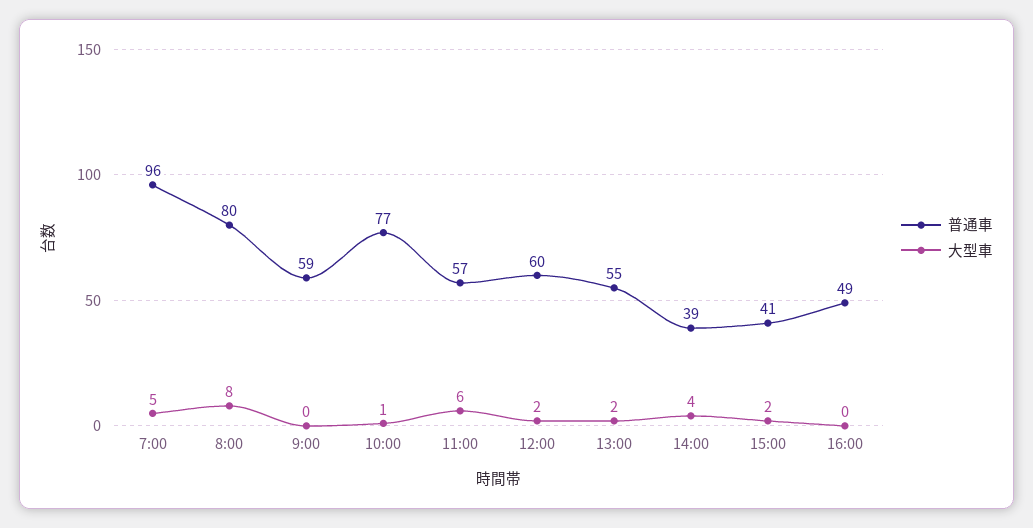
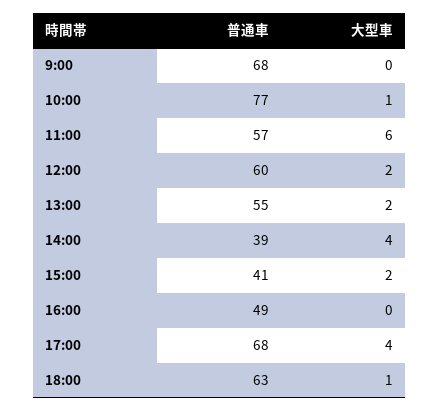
普通車, 7:00: 96 -> none
大型車, 7:00: 5 -> none
普通車, 8:00: 80 -> none
大型車, 8:00: 8 -> none
普通車, 9:00: 59 -> 68
普通車, 17:00: none -> 68
大型車, 17:00: none -> 4
普通車, 18:00: none -> 63
大型車, 18:00: none -> 1

